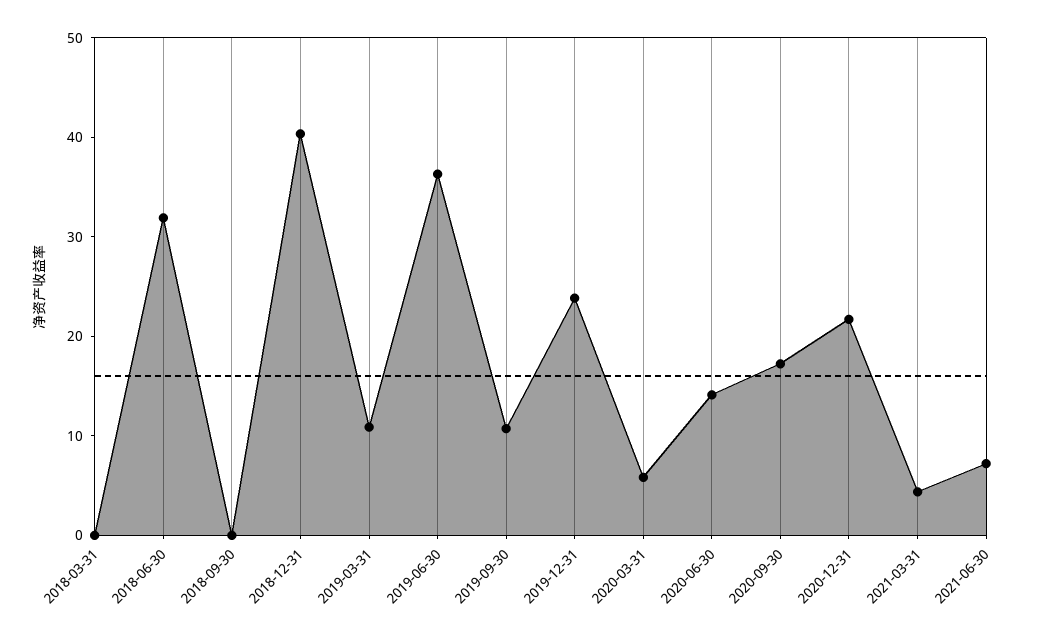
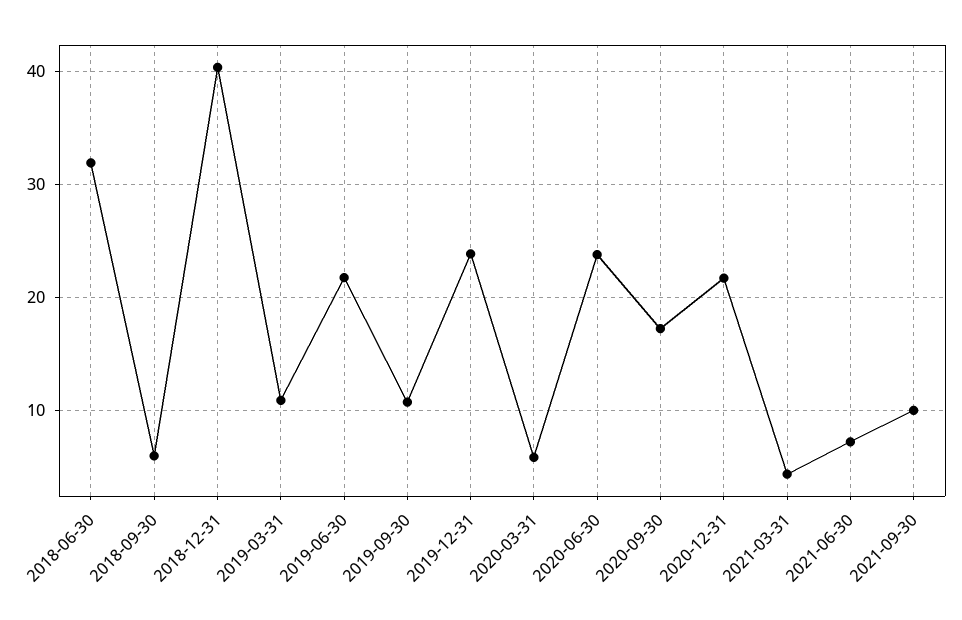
2018-03-31: 0 -> none
2018-09-30: 0 -> 6
2019-06-30: 36 -> 22
2020-06-30: 14 -> 24
2021-09-30: none -> 10

